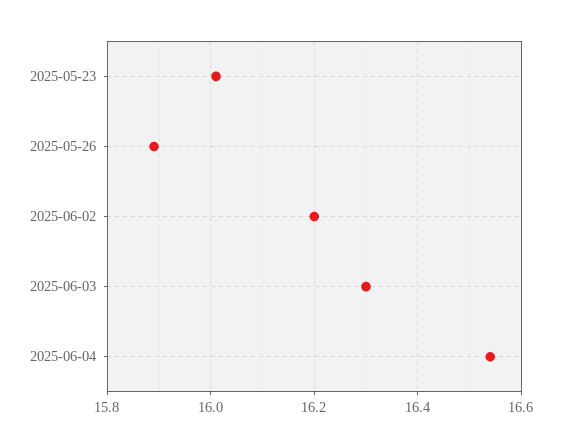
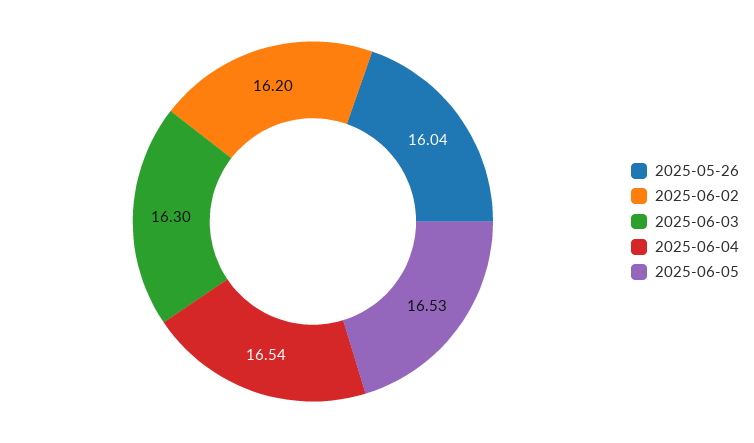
2025-05-23: 16 -> none
2025-05-26: 15.9 -> 16.04
2025-06-05: none -> 16.53

